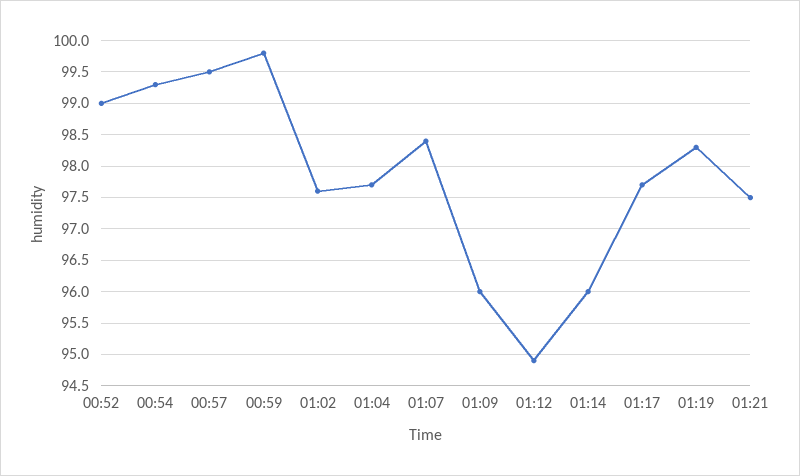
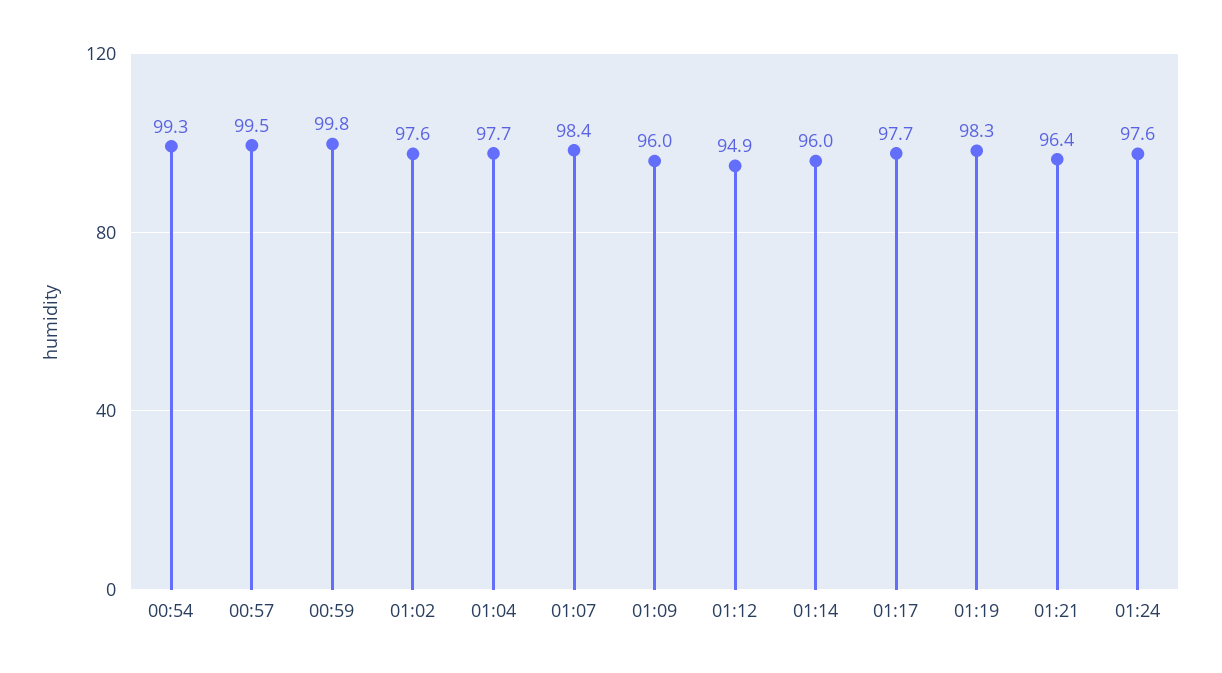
00:52: 99 -> none
01:21: 97.5 -> 96.4
01:24: none -> 97.6

